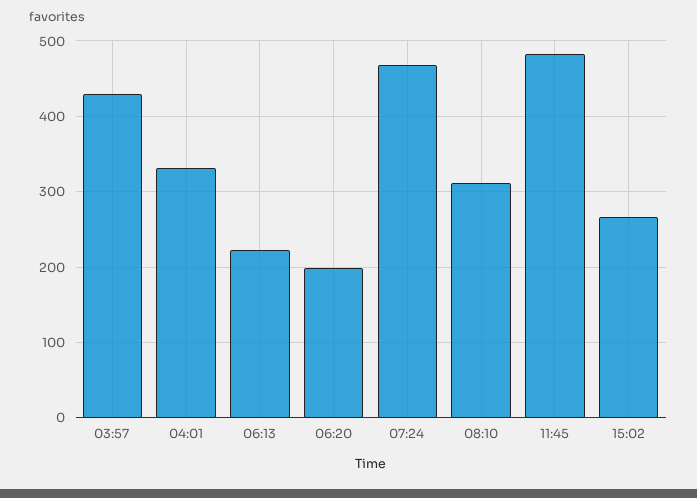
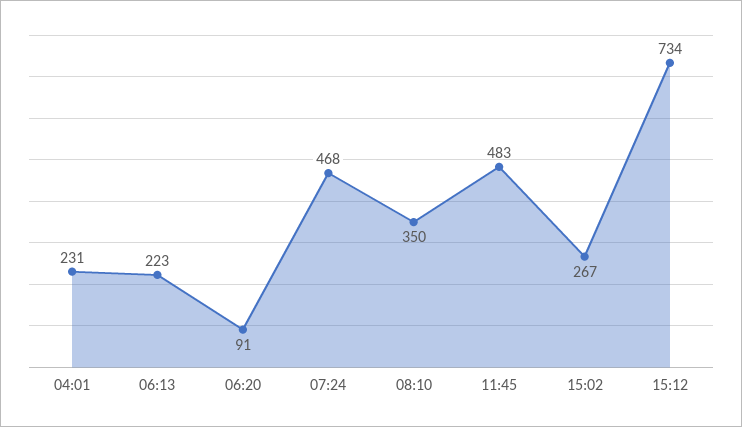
03:57: 430 -> none
04:01: 330 -> 231
06:20: 200 -> 91
08:10: 310 -> 350
15:12: none -> 734

